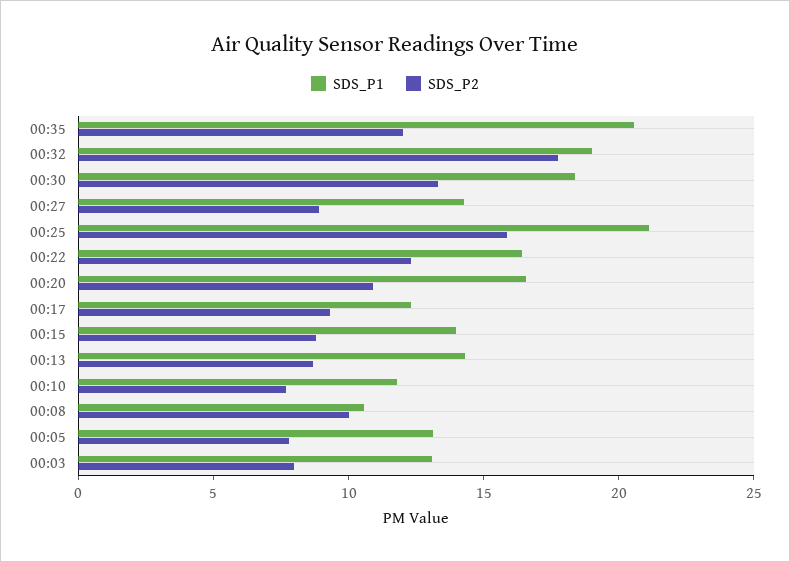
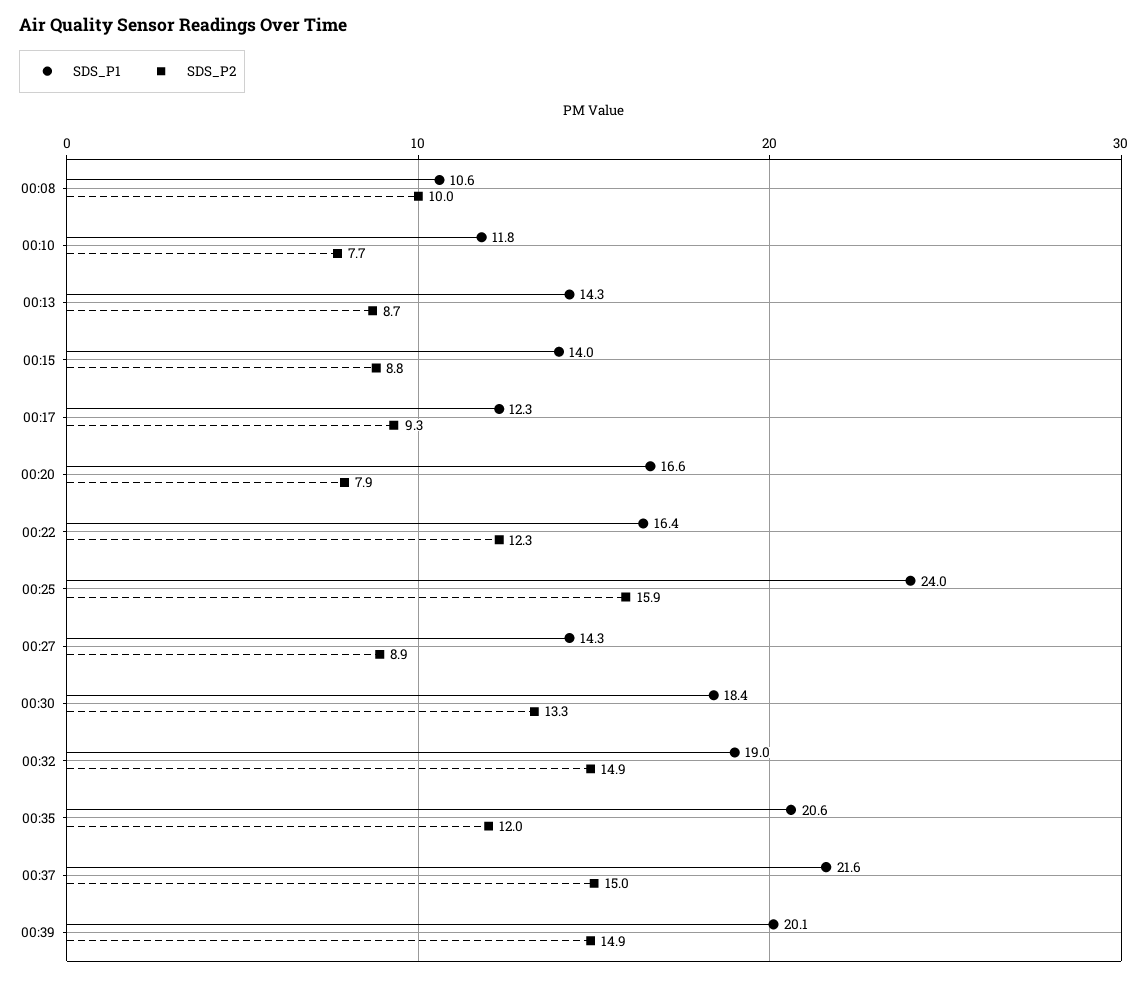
SDS_P2, 00:32: 18 -> 14.9
SDS_P1, 00:25: 21 -> 24
SDS_P2, 00:20: 11 -> 7.9
SDS_P1, 00:05: 13 -> none
SDS_P2, 00:05: 8 -> none
SDS_P1, 00:03: 13 -> none
SDS_P2, 00:03: 8 -> none
SDS_P1, 00:37: none -> 21.6
SDS_P2, 00:37: none -> 15
SDS_P1, 00:39: none -> 20.1
SDS_P2, 00:39: none -> 14.9

